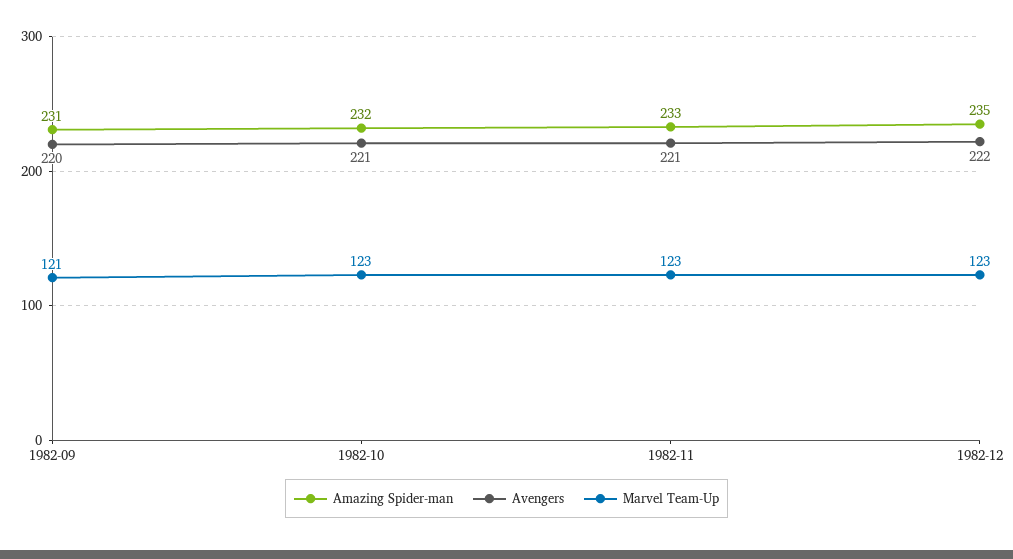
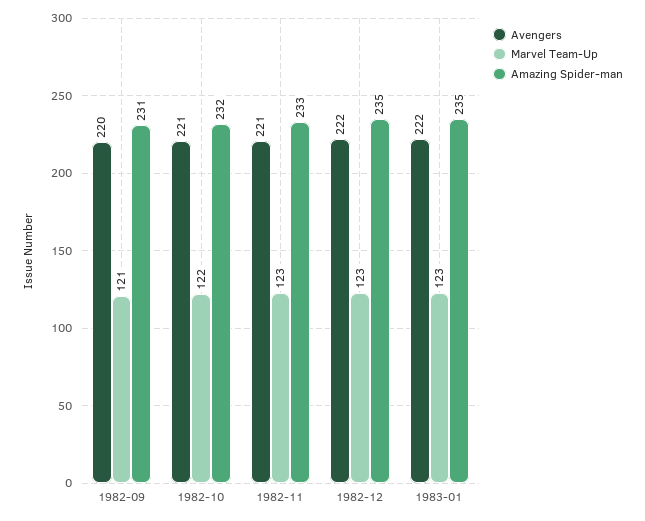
Marvel Team-Up, 1982-10: 123 -> 122
Avengers, 1983-01: none -> 222
Marvel Team-Up, 1983-01: none -> 123
Amazing Spider-man, 1983-01: none -> 235

